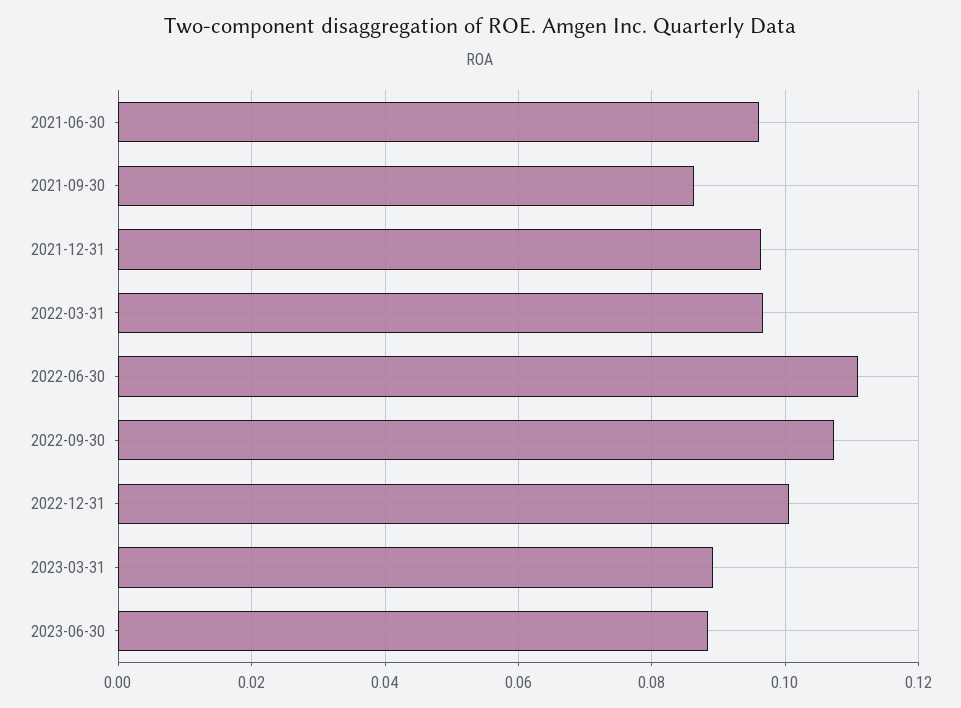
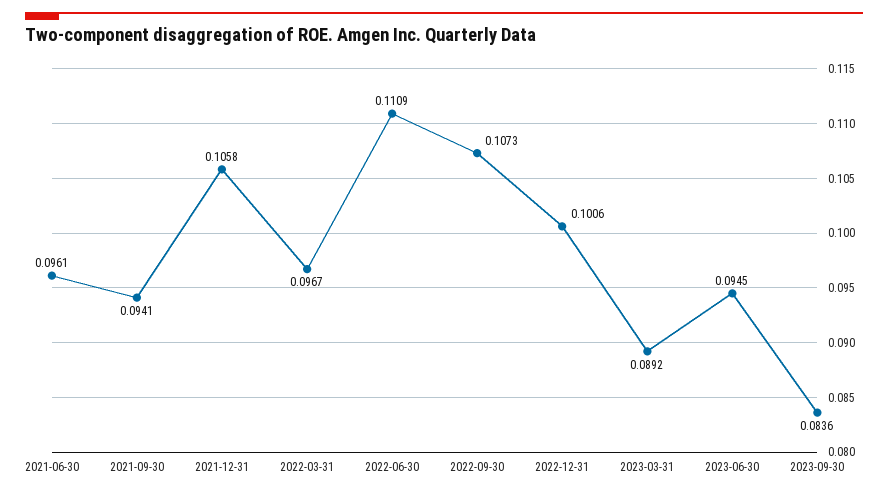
2021-09-30: 0.086 -> 0.0941
2021-12-31: 0.096 -> 0.1058
2023-06-30: 0.088 -> 0.0945
2023-09-30: none -> 0.0836

